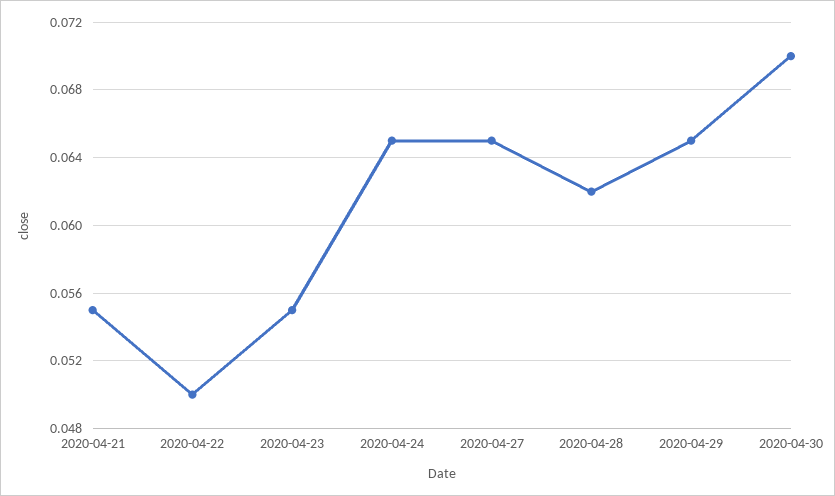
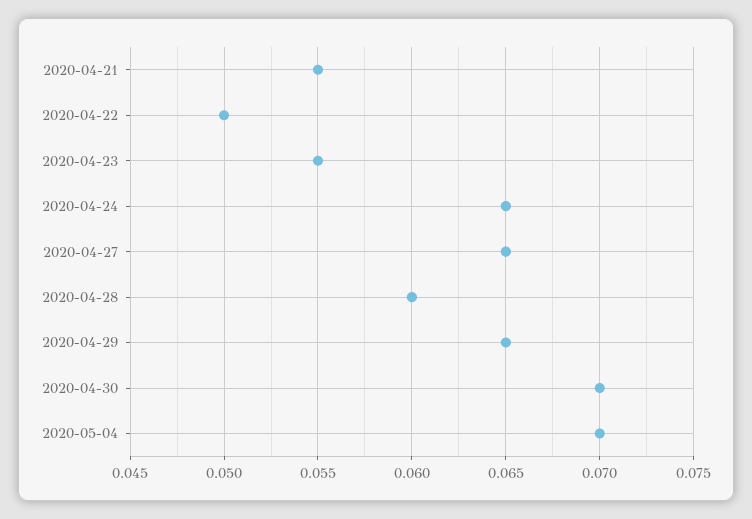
2020-04-28: 0.062 -> 0.06
2020-05-04: none -> 0.07

